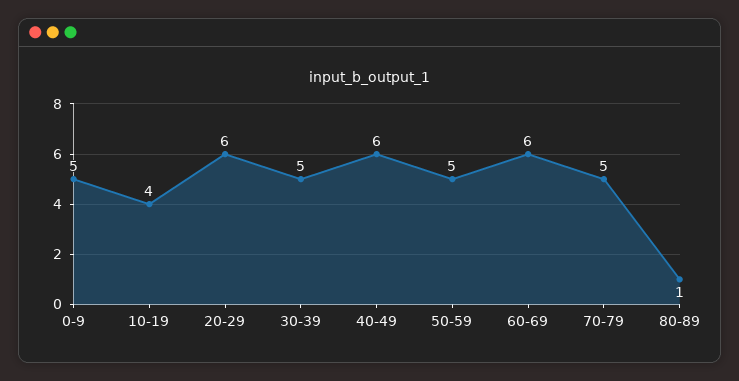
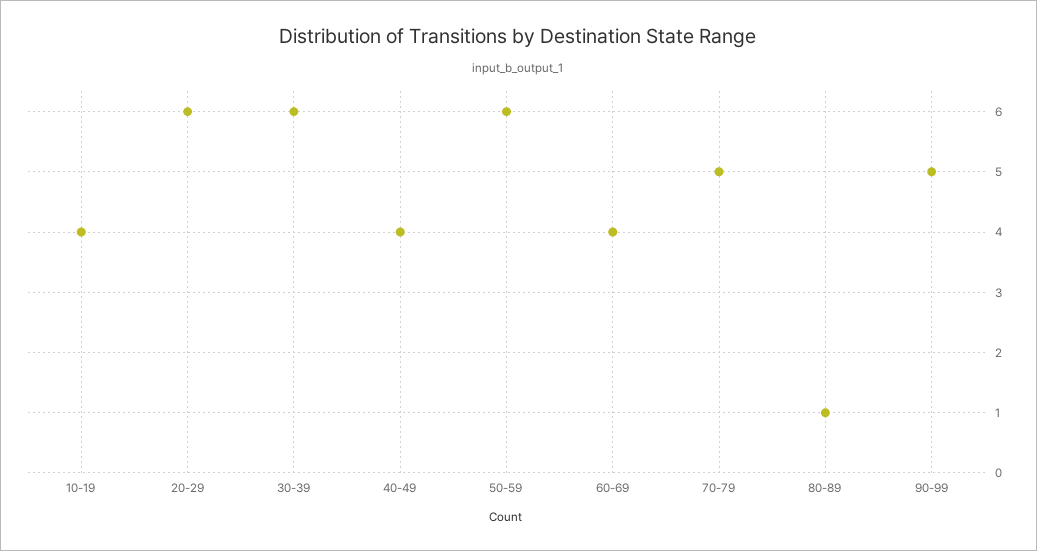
0-9: 5 -> none
30-39: 5 -> 6
40-49: 6 -> 4
50-59: 5 -> 6
60-69: 6 -> 4
90-99: none -> 5

